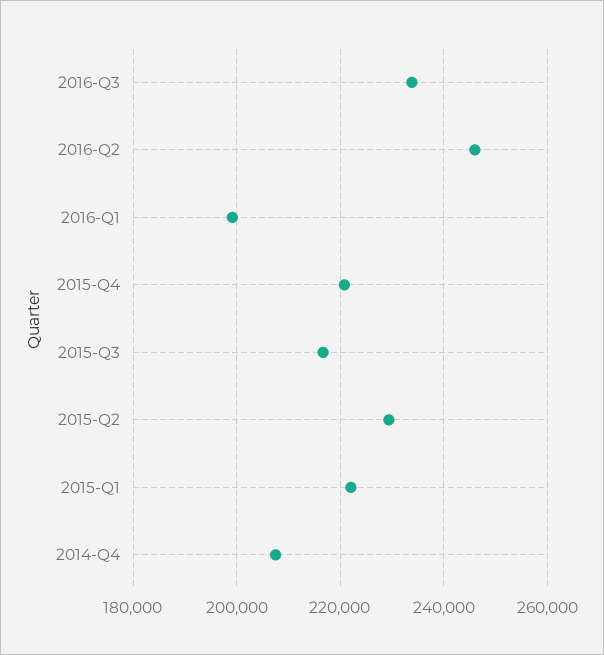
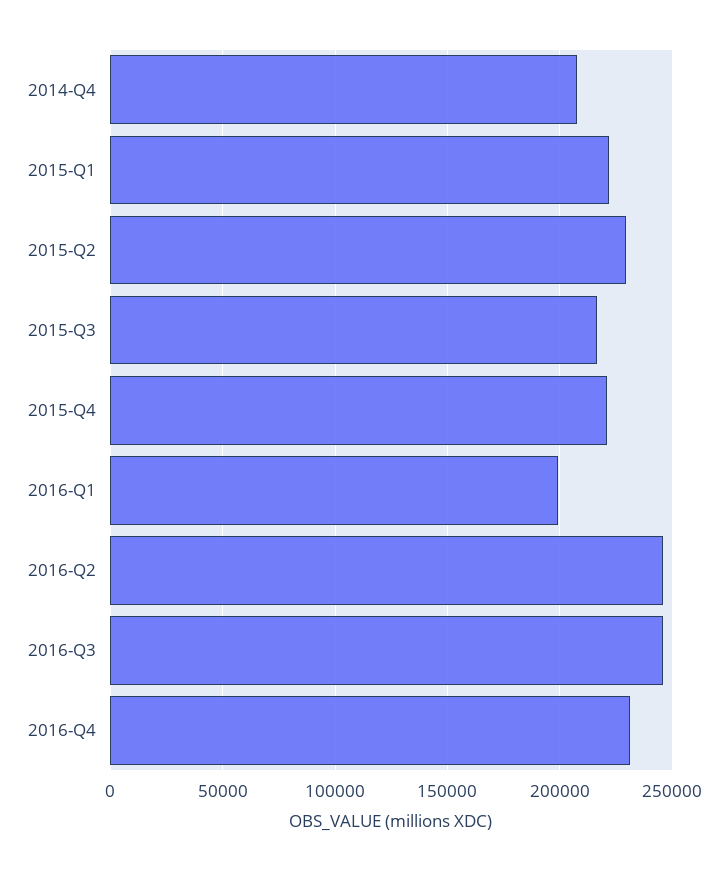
2016-Q3: 234000 -> 245000
2016-Q4: none -> 230000

